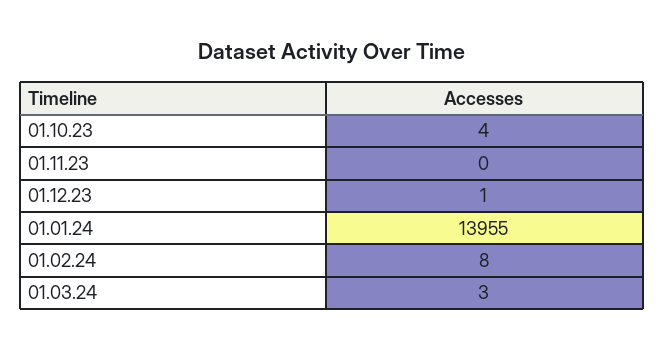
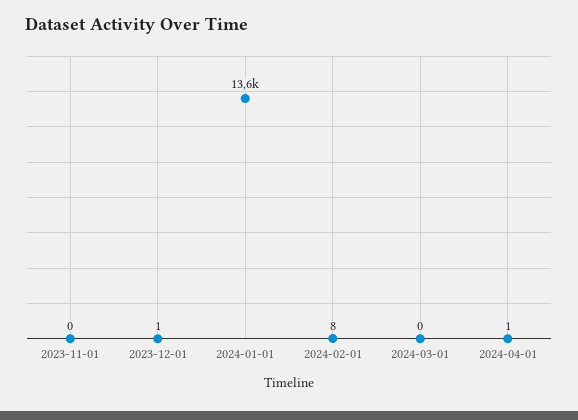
01.10.23: 4 -> none
01.01.24: 13955 -> 13600
01.03.24: 3 -> 0
2024-04-01: none -> 1

